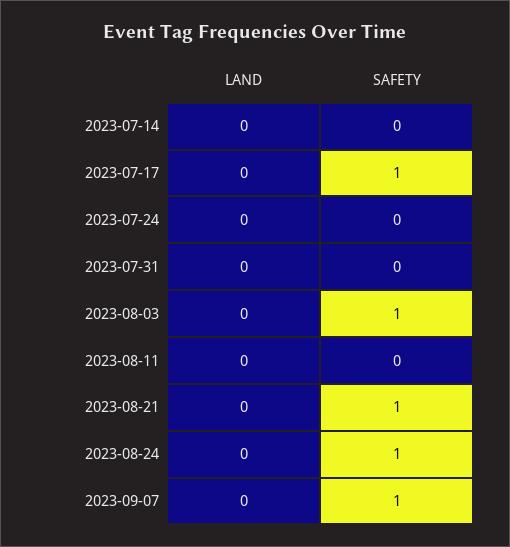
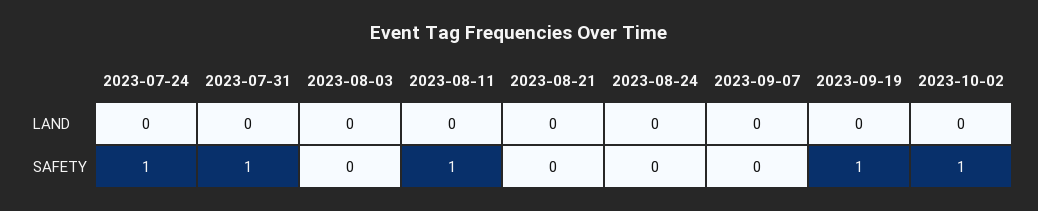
LAND, 2023-07-14: 0 -> none
SAFETY, 2023-07-14: 0 -> none
LAND, 2023-07-17: 0 -> none
SAFETY, 2023-07-17: 1 -> none
SAFETY, 2023-07-24: 0 -> 1
SAFETY, 2023-07-31: 0 -> 1
SAFETY, 2023-08-03: 1 -> 0
SAFETY, 2023-08-11: 0 -> 1
SAFETY, 2023-08-21: 1 -> 0
SAFETY, 2023-08-24: 1 -> 0
SAFETY, 2023-09-07: 1 -> 0
LAND, 2023-09-19: none -> 0
LAND, 2023-10-02: none -> 0
SAFETY, 2023-09-19: none -> 1
SAFETY, 2023-10-02: none -> 1

